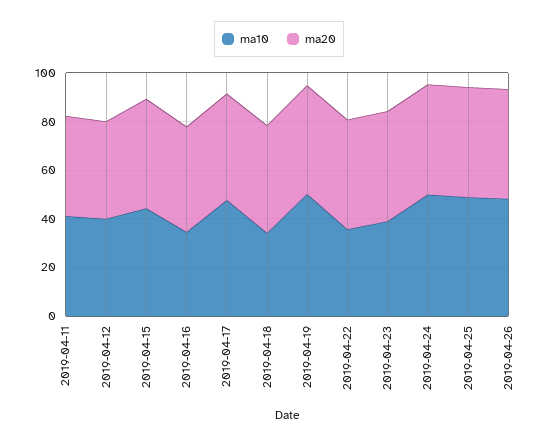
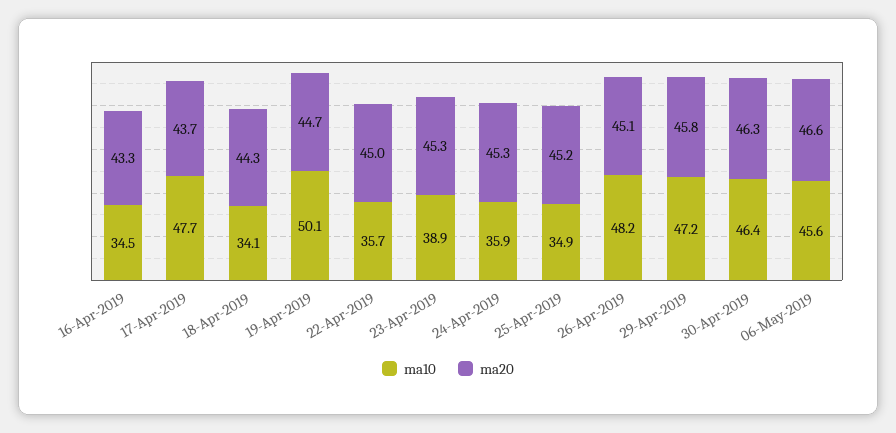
ma10, 2019-04-11: 40 -> none
ma20, 2019-04-11: 40 -> none
ma10, 2019-04-12: 40 -> none
ma20, 2019-04-12: 40 -> none
ma10, 2019-04-15: 45 -> none
ma20, 2019-04-15: 45 -> none
ma10, 2019-04-24: 50 -> 35.9
ma10, 2019-04-25: 50 -> 34.9
ma10, 29-Apr-2019: none -> 47.2
ma20, 29-Apr-2019: none -> 45.8
ma10, 30-Apr-2019: none -> 46.4
ma20, 30-Apr-2019: none -> 46.3
ma10, 06-May-2019: none -> 45.6
ma20, 06-May-2019: none -> 46.6

